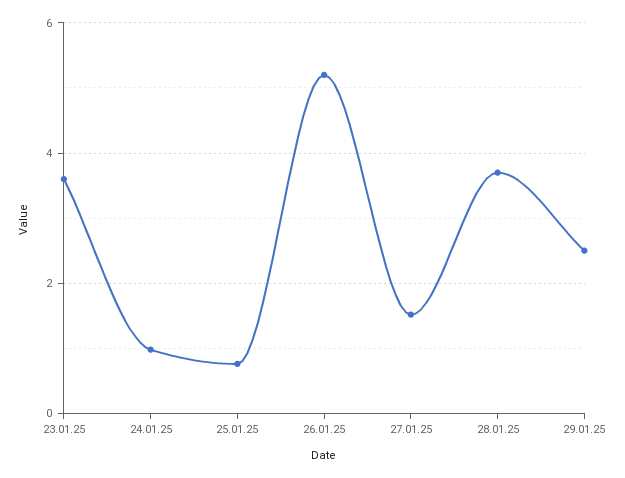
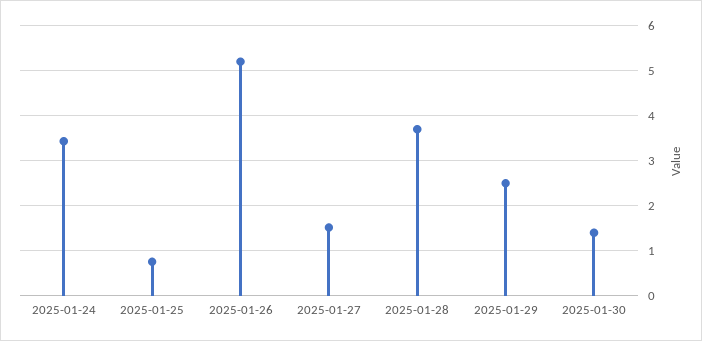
23.01.25: 3.6 -> none
24.01.25: 1 -> 3.4
2025-01-30: none -> 1.4

